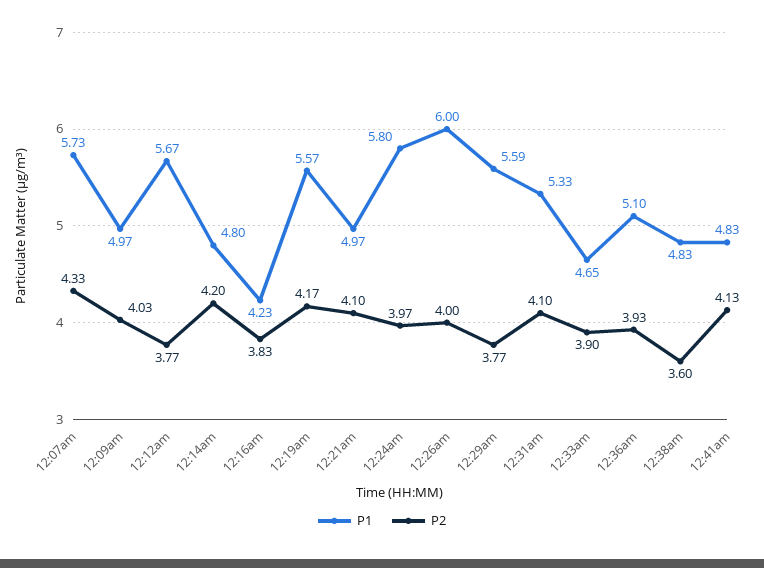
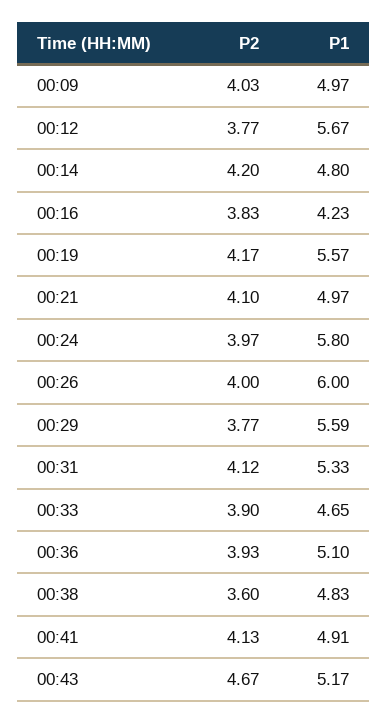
P1, 12:07am: 5.73 -> none
P2, 12:07am: 4.33 -> none
P2, 12:31am: 4.1 -> 4.12
P1, 12:41am: 4.83 -> 4.91
P2, 00:43: none -> 4.67
P1, 00:43: none -> 5.17

